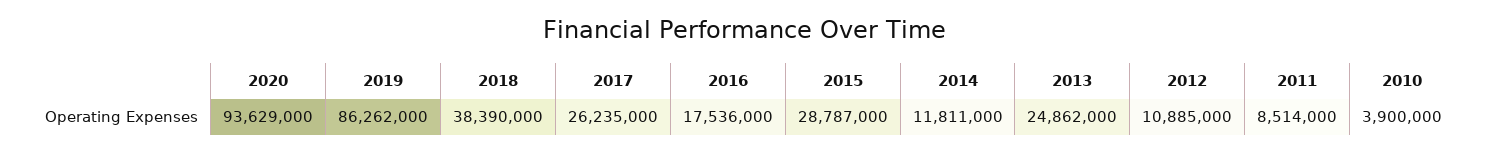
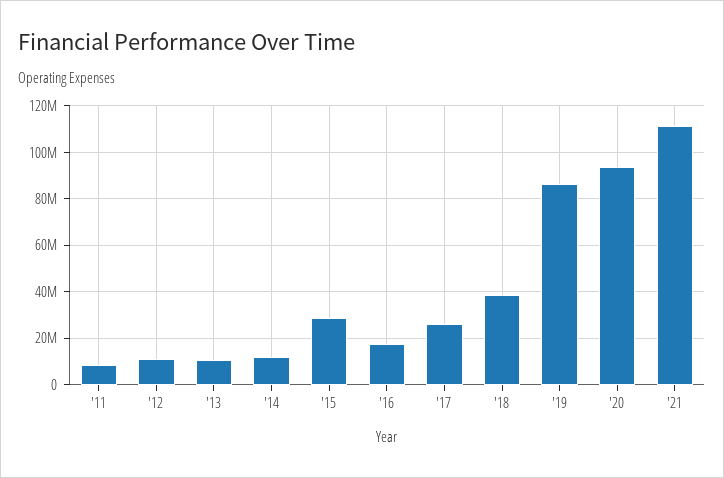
2013: 24862000 -> 10000000
2010: 3900000 -> none
'21: none -> 110000000

